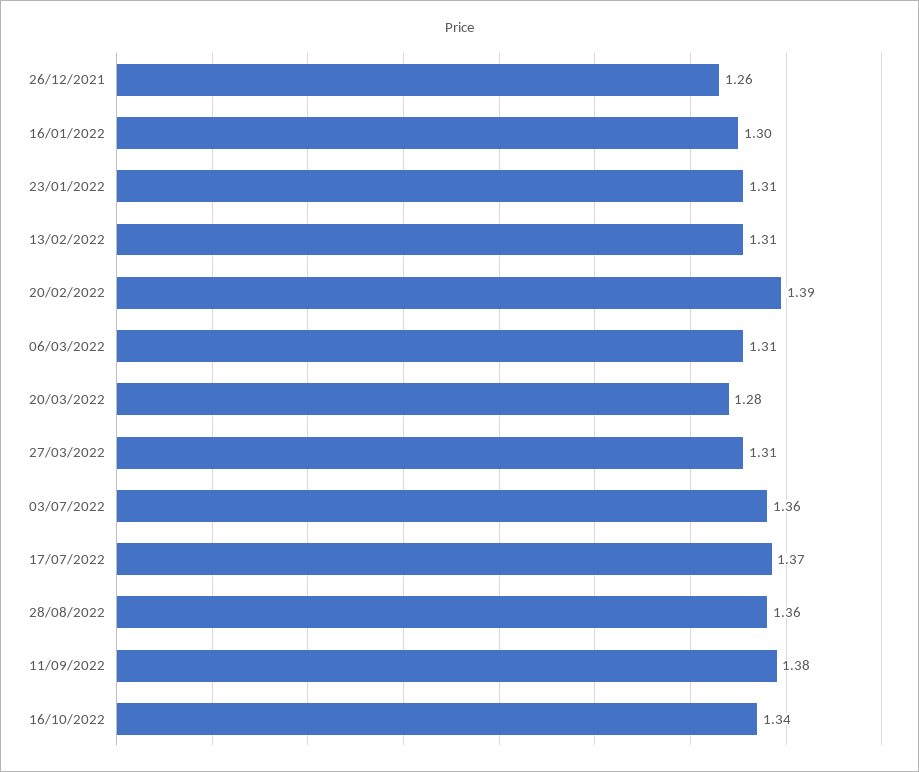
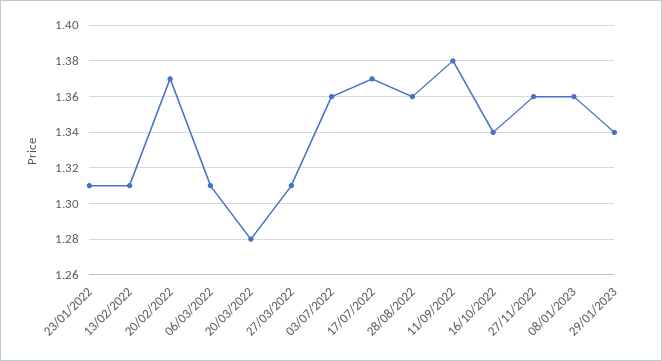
26/12/2021: 1.26 -> none
16/01/2022: 1.3 -> none
20/02/2022: 1.39 -> 1.37
27/11/2022: none -> 1.36
08/01/2023: none -> 1.36
29/01/2023: none -> 1.34

